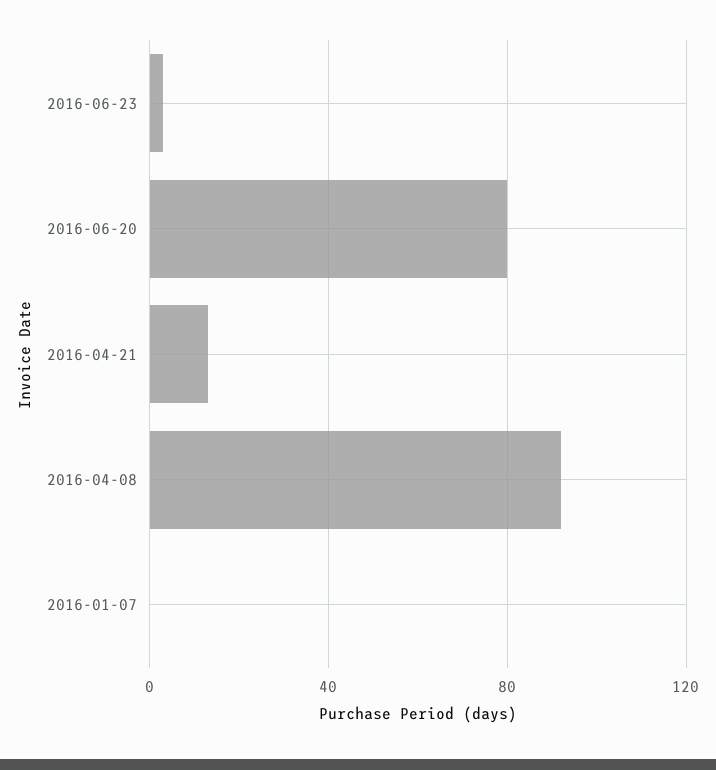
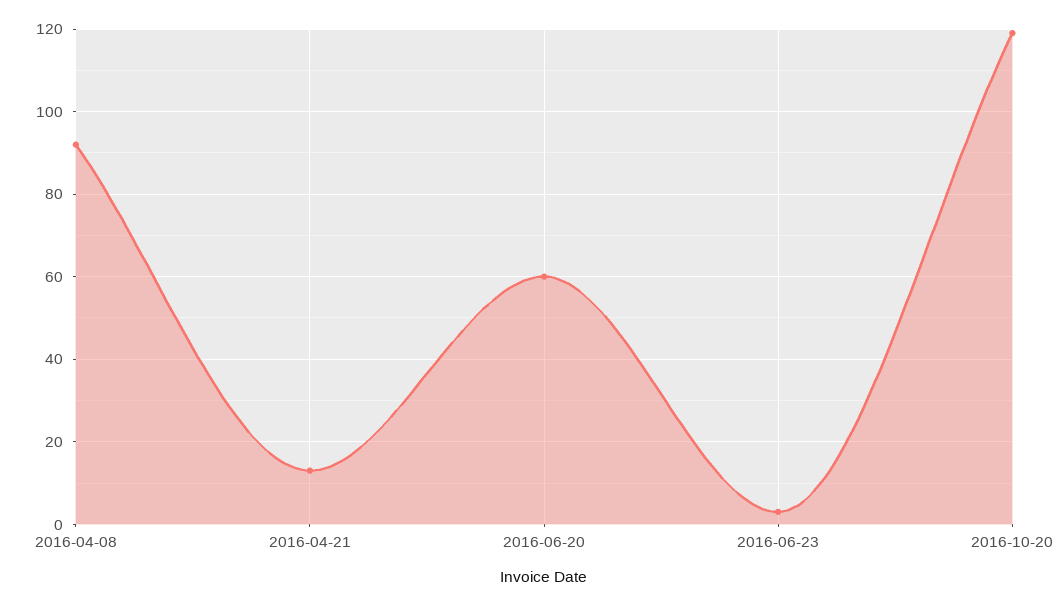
2016-06-20: 80 -> 60
2016-01-07: 0 -> none
2016-10-20: none -> 120

